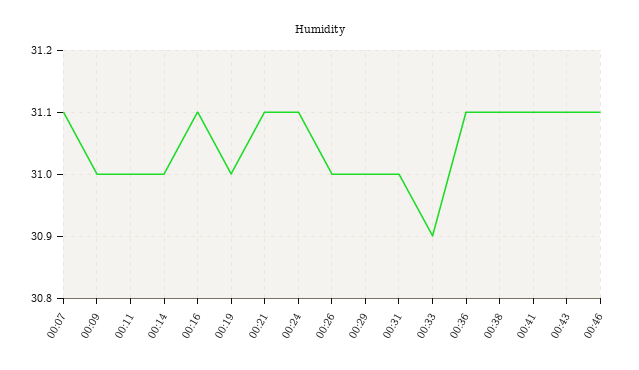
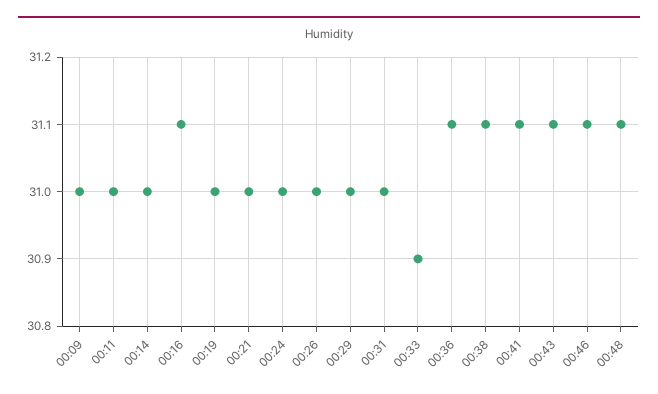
00:07: 31.1 -> none
00:21: 31.1 -> 31
00:24: 31.1 -> 31
00:48: none -> 31.1

